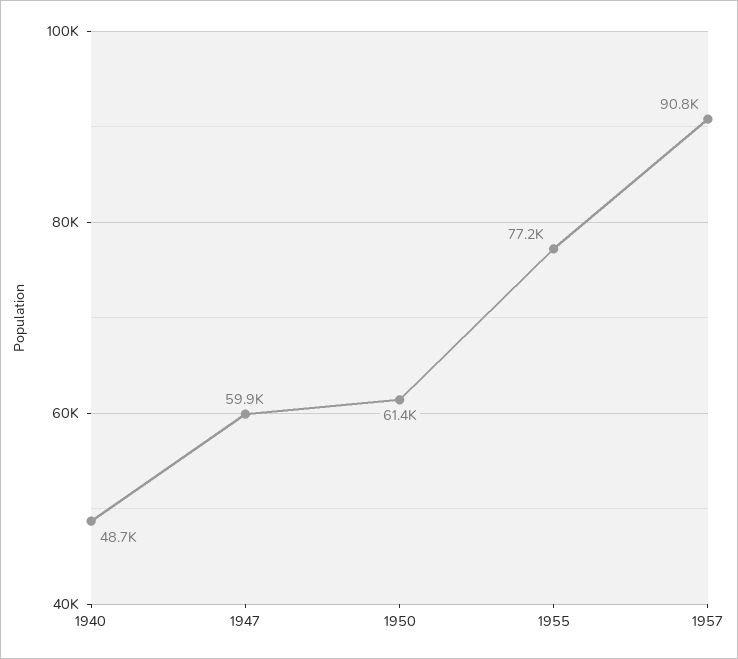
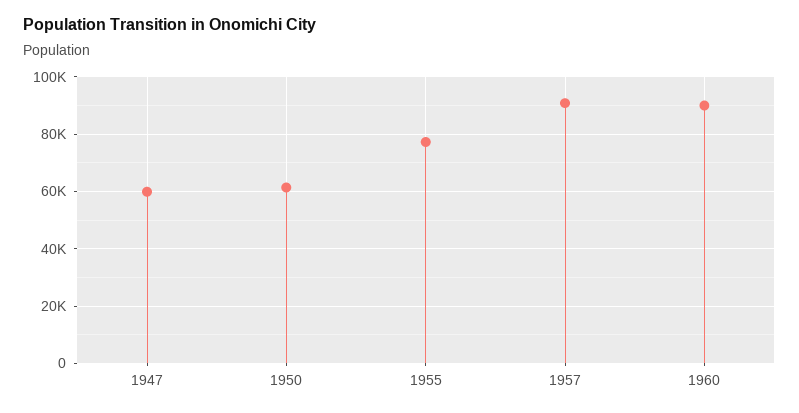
1940: 48700 -> none
1960: none -> 90000

